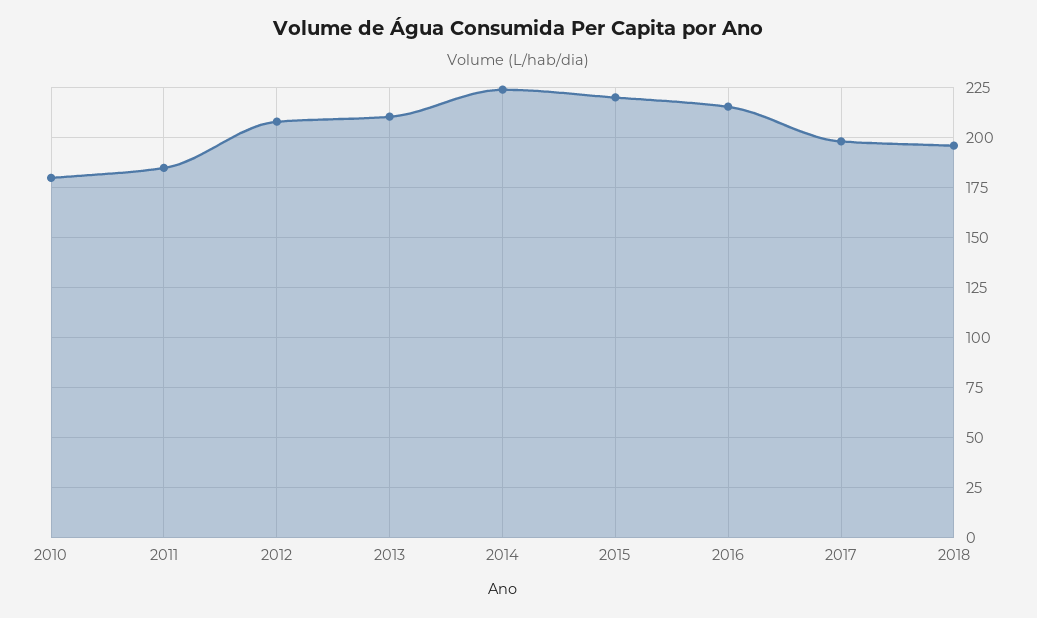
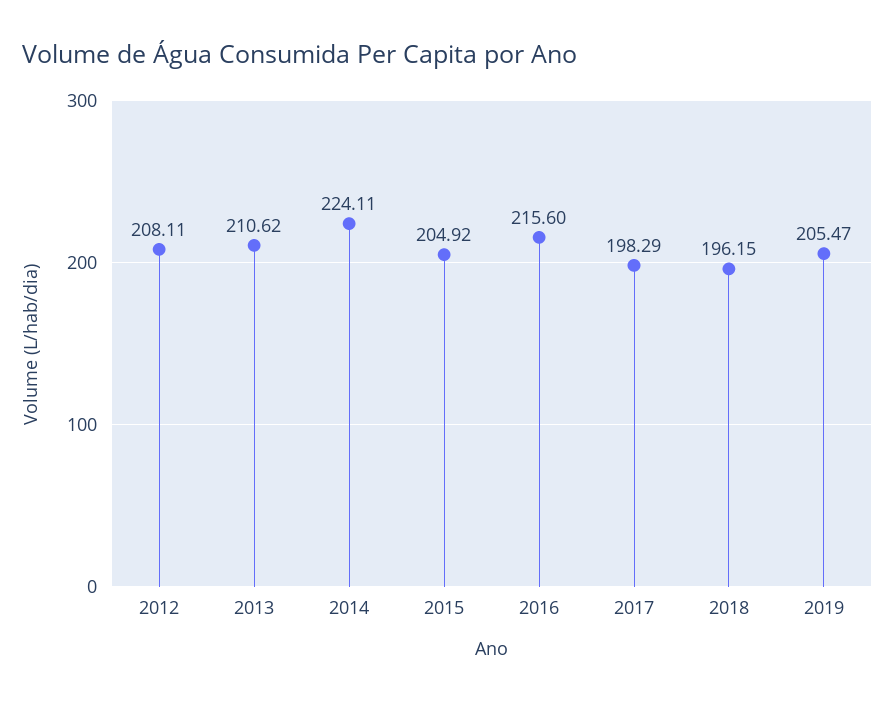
2010: 180 -> none
2011: 185 -> none
2015: 220 -> 204.92
2019: none -> 205.47

